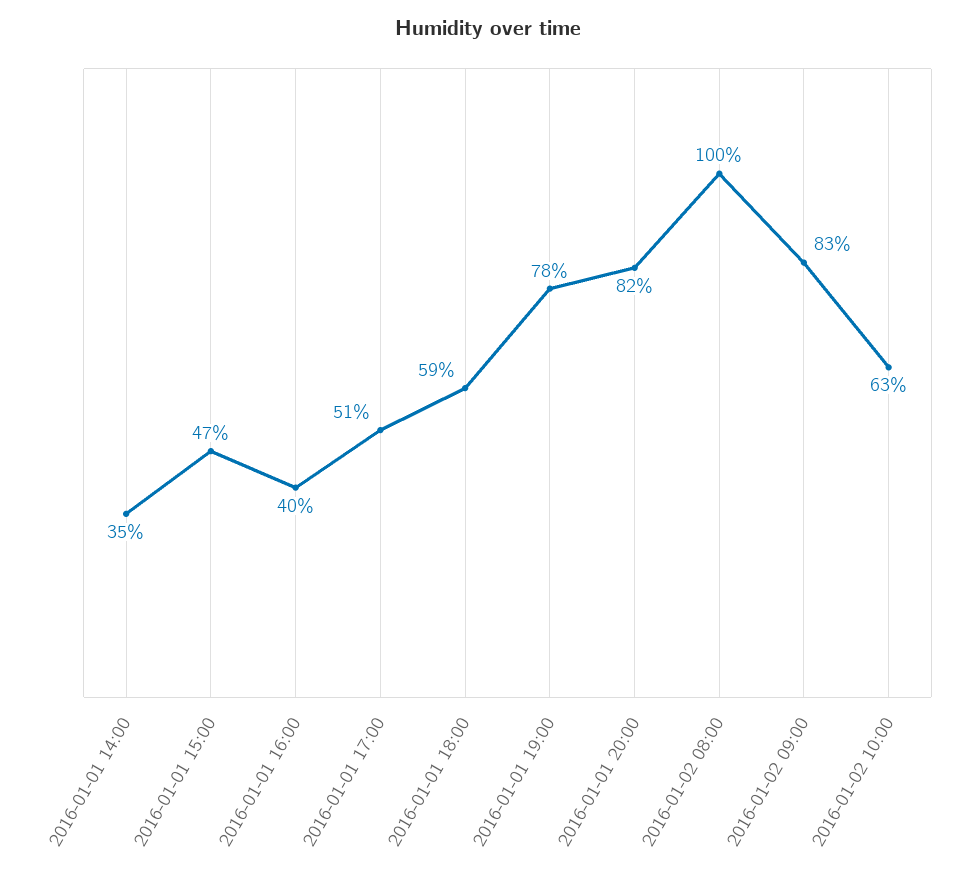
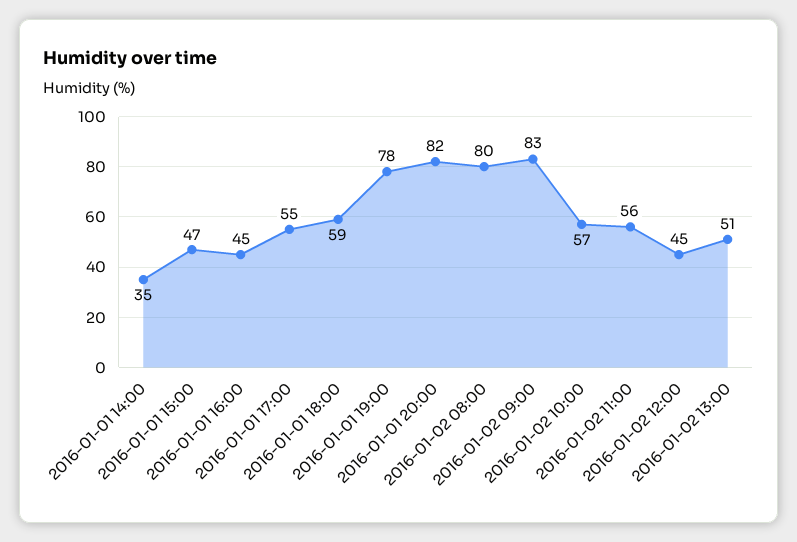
2016-01-01 16:00: 40 -> 45
2016-01-01 17:00: 51 -> 55
2016-01-02 08:00: 100 -> 80
2016-01-02 10:00: 63 -> 57
2016-01-02 11:00: none -> 56
2016-01-02 12:00: none -> 45
2016-01-02 13:00: none -> 51

